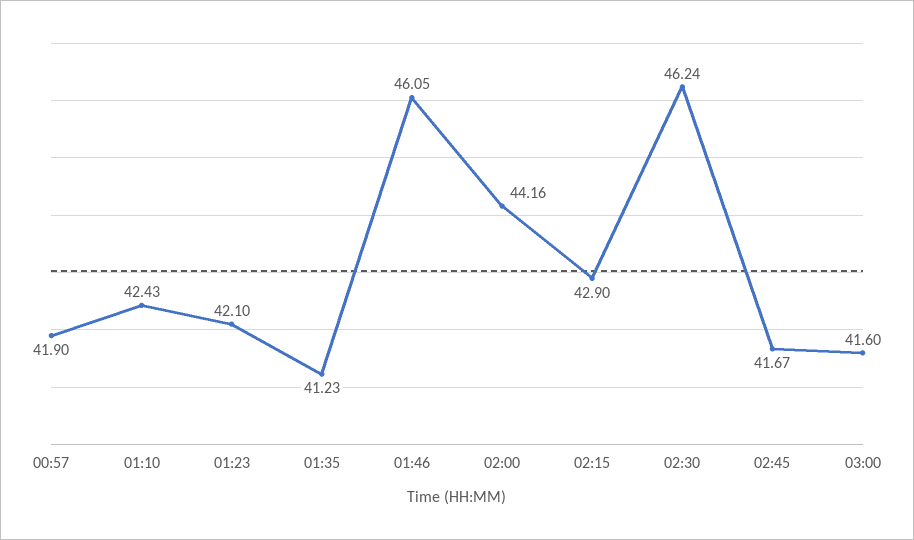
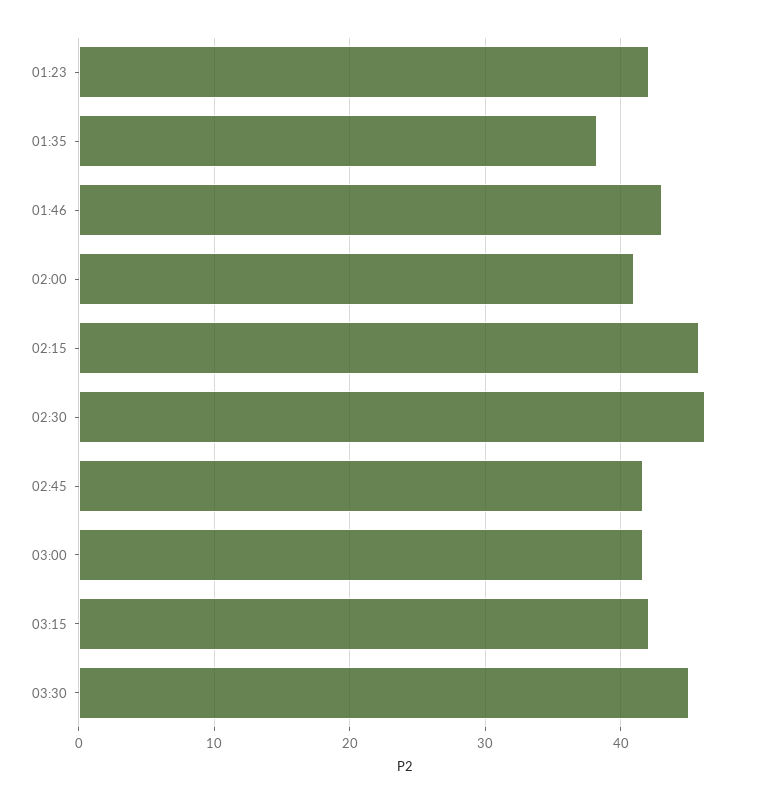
00:57: 41.9 -> none
01:10: 42.43 -> none
01:35: 41.23 -> 38
01:46: 46.05 -> 43
02:00: 44.16 -> 41
02:15: 42.9 -> 46
03:15: none -> 42
03:30: none -> 45

